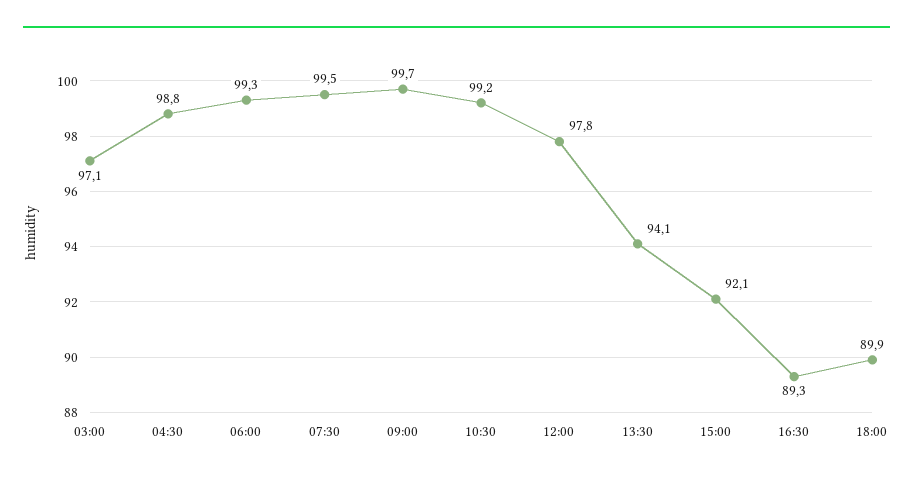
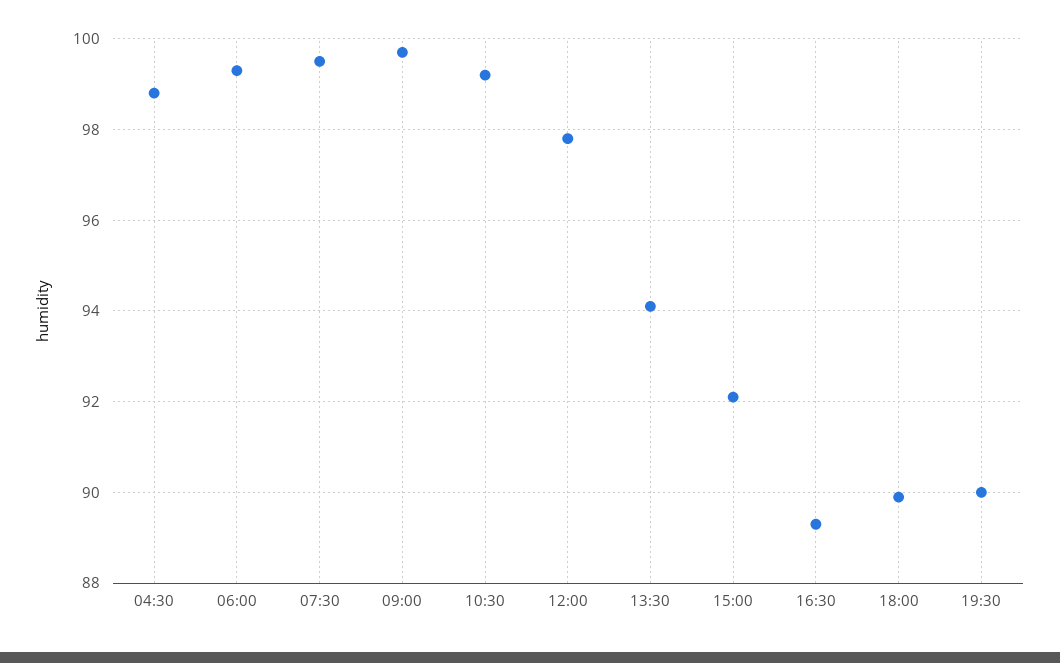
03:00: 97.1 -> none
19:30: none -> 90

